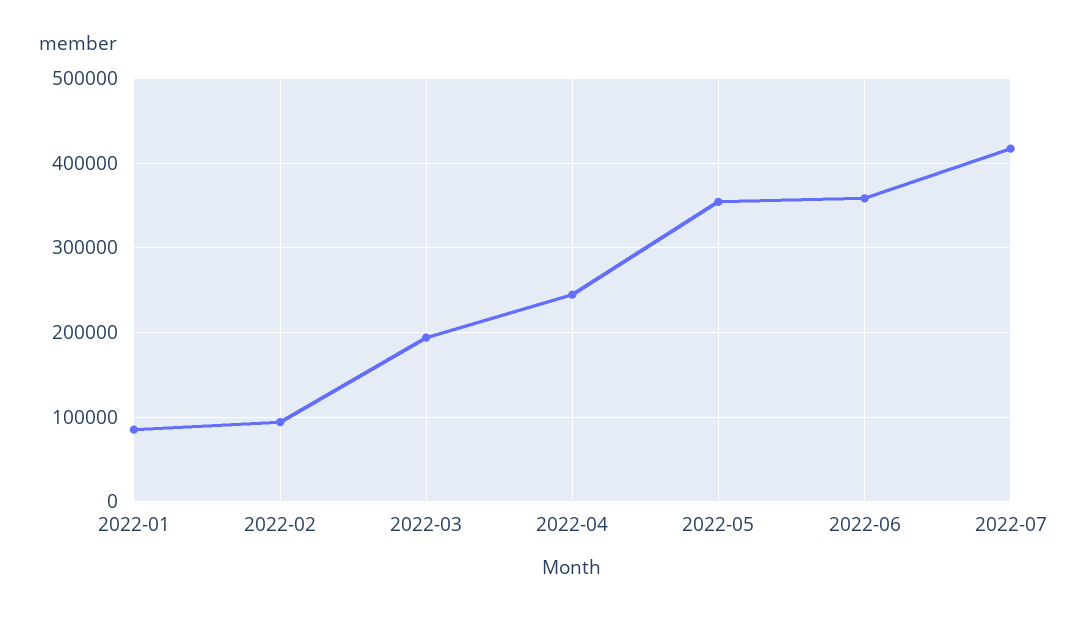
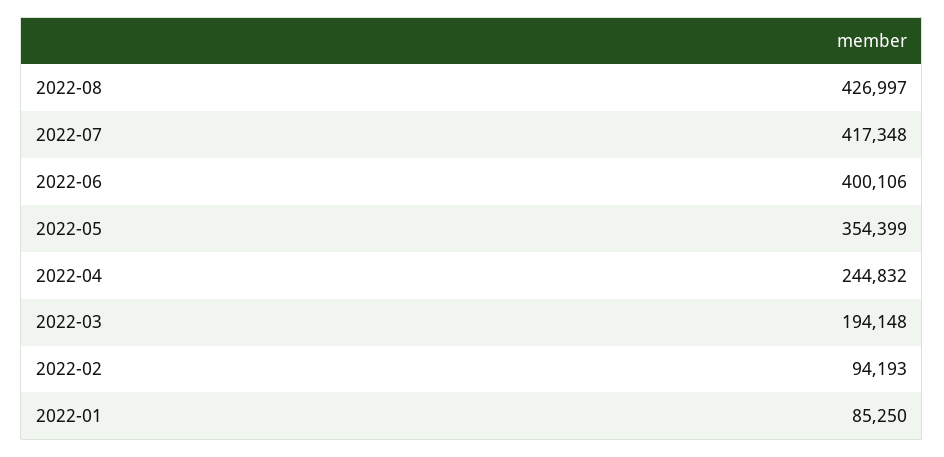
2022-06: 360000 -> 400106
2022-08: none -> 426997

